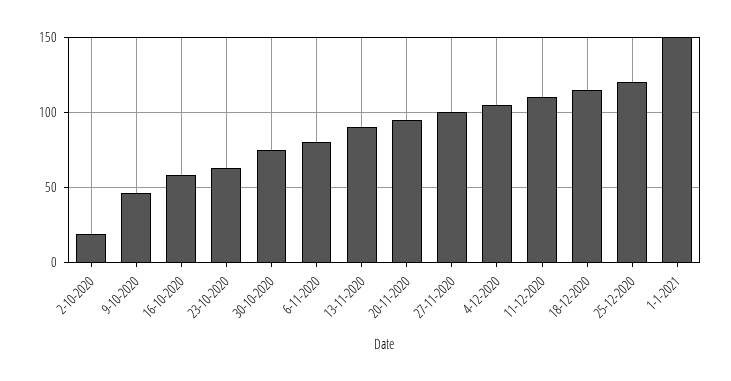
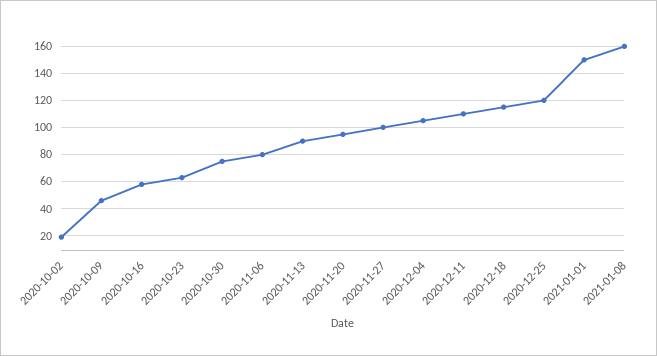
2021-01-08: none -> 160

